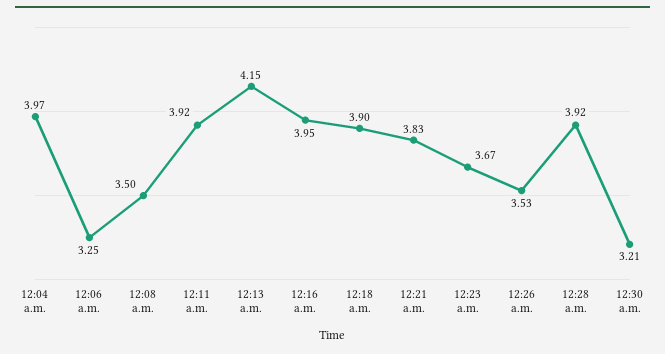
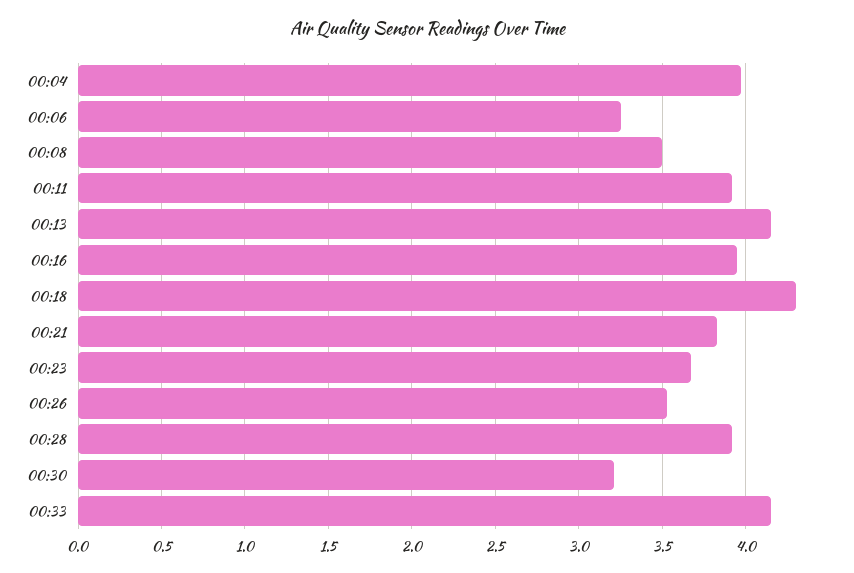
12:18 a.m.: 3.9 -> 4.3
00:33: none -> 4.15

